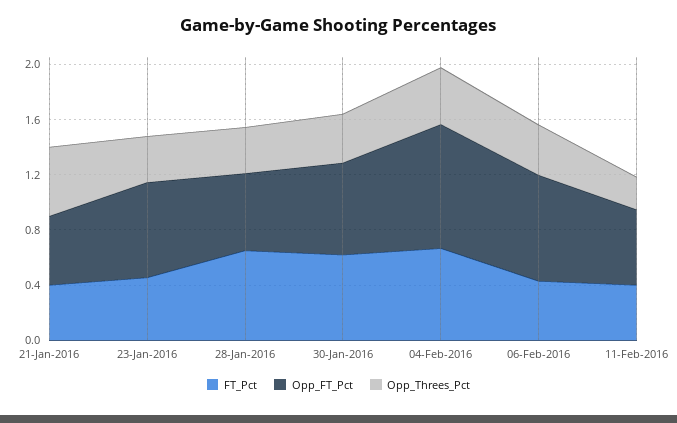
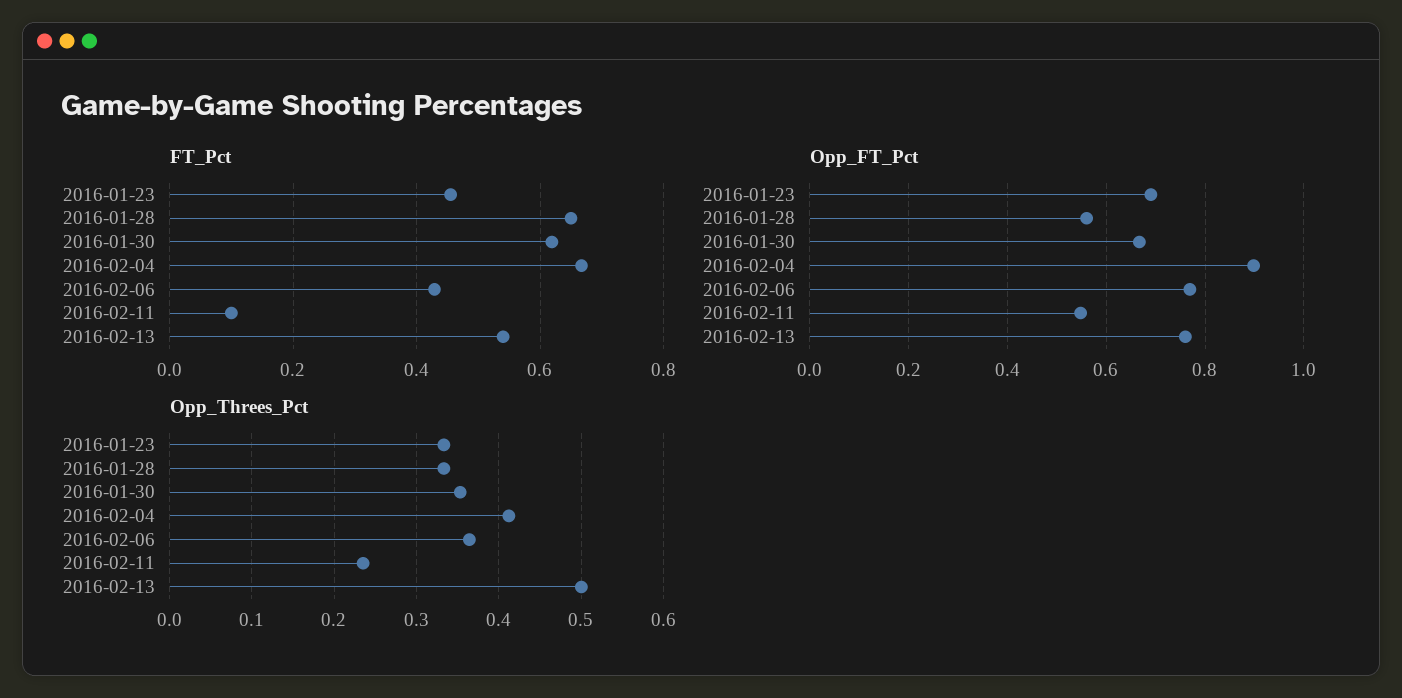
FT_Pct, 21-Jan-2016: 0.4 -> none
Opp_FT_Pct, 21-Jan-2016: 0.5 -> none
Opp_Threes_Pct, 21-Jan-2016: 0.5 -> none
FT_Pct, 11-Feb-2016: 0.4 -> 0.1
FT_Pct, 2016-02-13: none -> 0.54
Opp_FT_Pct, 2016-02-13: none -> 0.76
Opp_Threes_Pct, 2016-02-13: none -> 0.5

